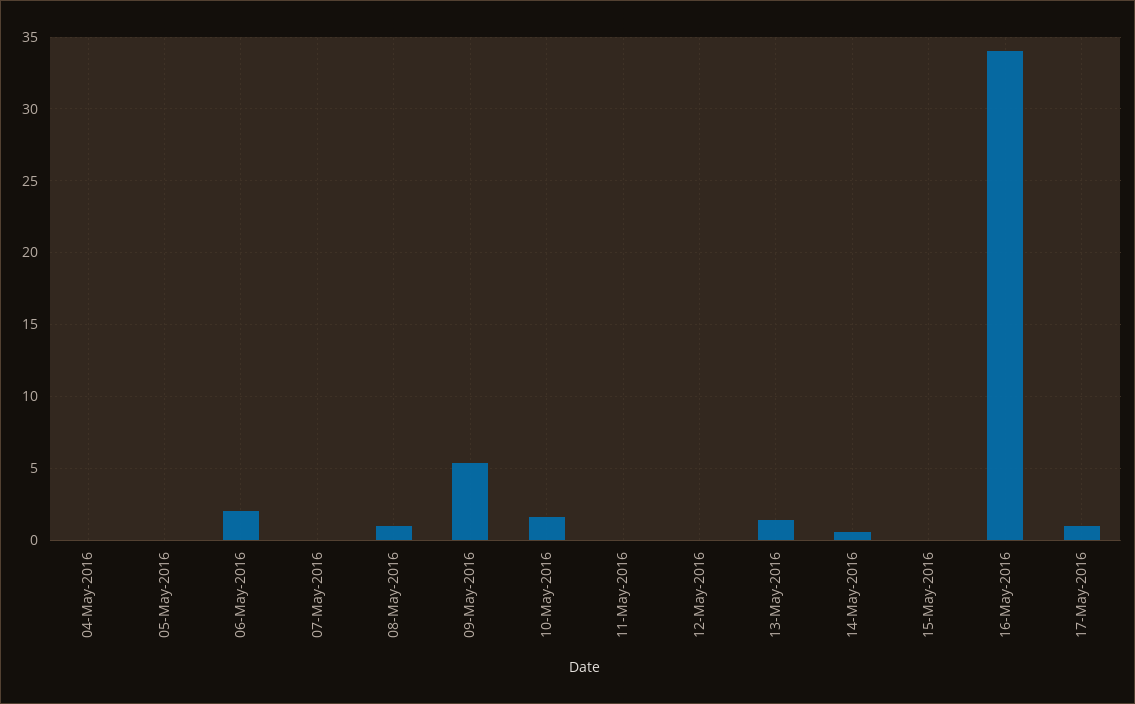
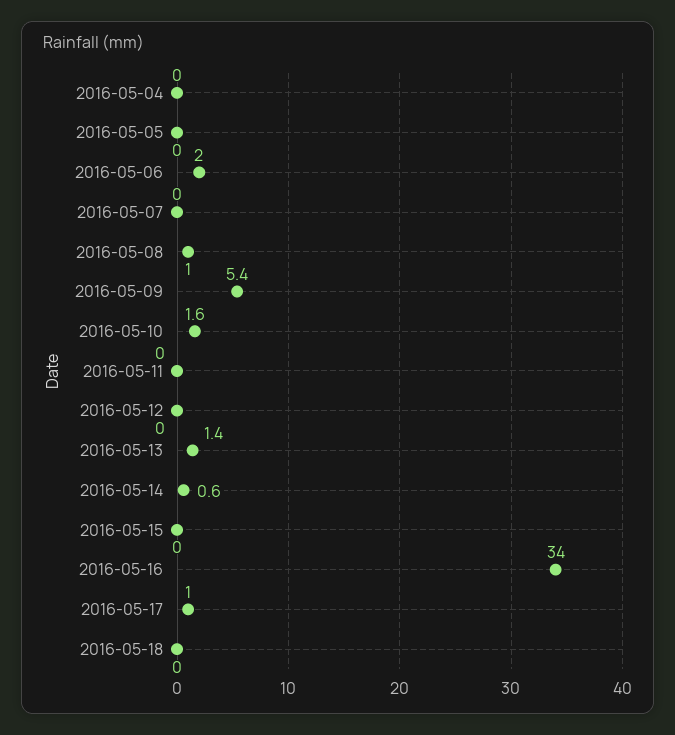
2016-05-18: none -> 0

